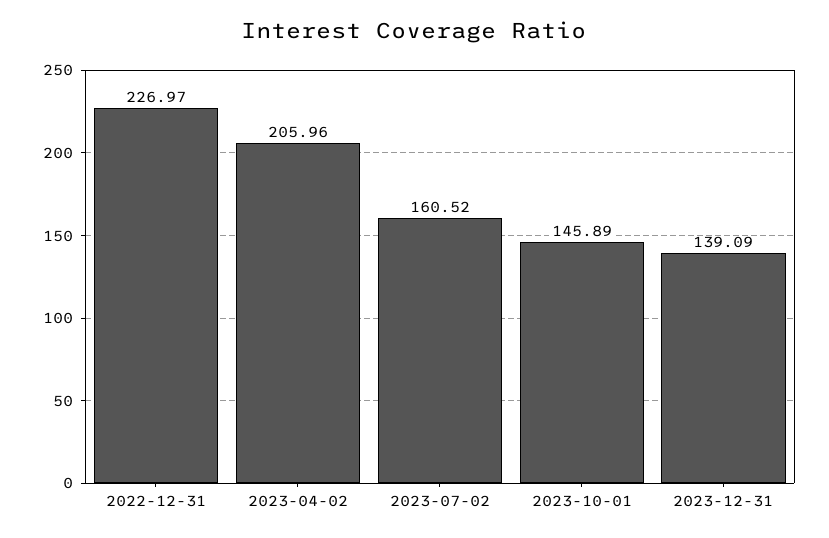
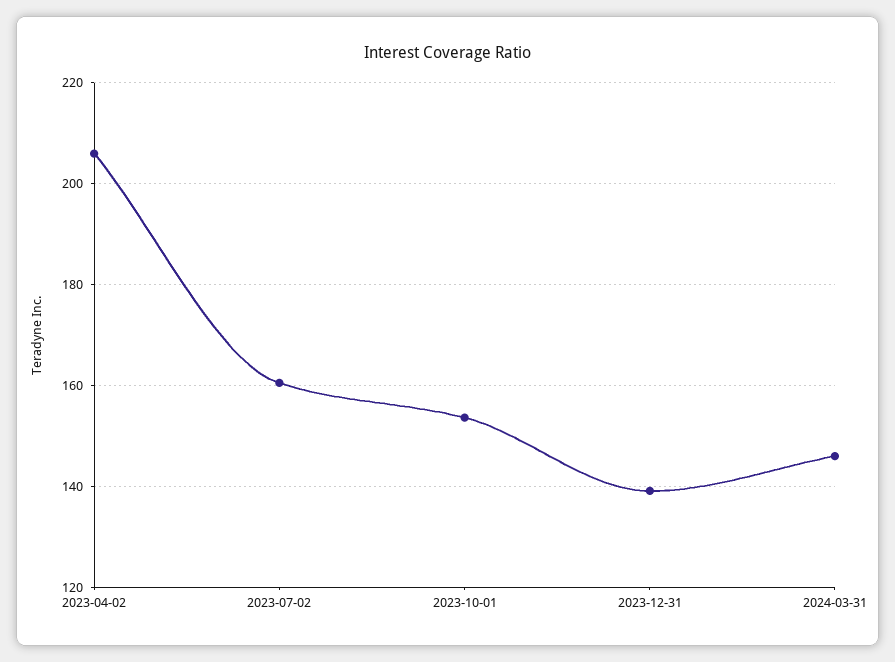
2022-12-31: 226.97 -> none
2023-10-01: 145.89 -> 154
2024-03-31: none -> 146

